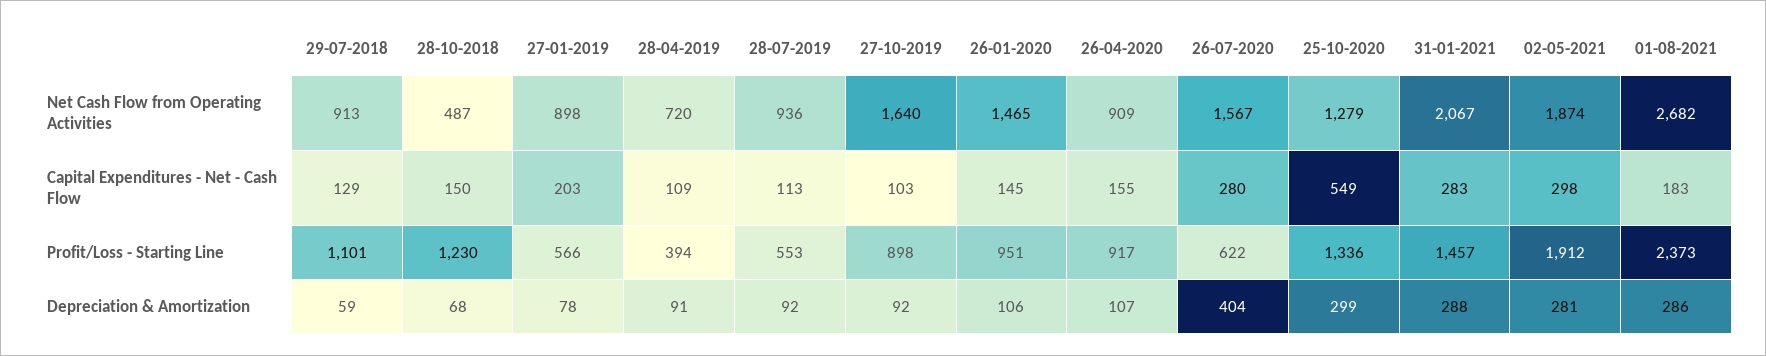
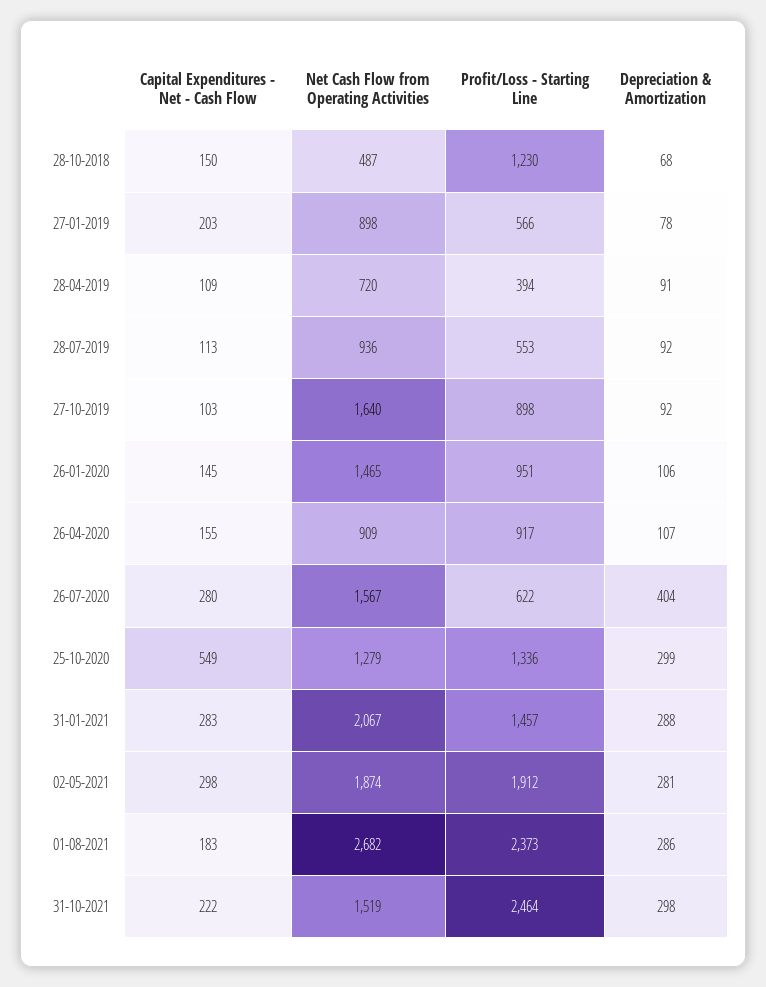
29-07-2018, Net Cash Flow from Operating Activities: 913 -> none
29-07-2018, Capital Expenditures - Net - Cash Flow: 129 -> none
29-07-2018, Profit/Loss - Starting Line: 1101 -> none
29-07-2018, Depreciation & Amortization: 59 -> none
31-10-2021, Capital Expenditures - Net - Cash Flow: none -> 222
31-10-2021, Net Cash Flow from Operating Activities: none -> 1519
31-10-2021, Profit/Loss - Starting Line: none -> 2464
31-10-2021, Depreciation & Amortization: none -> 298

